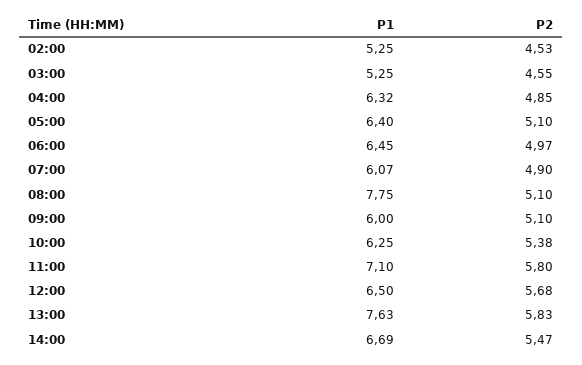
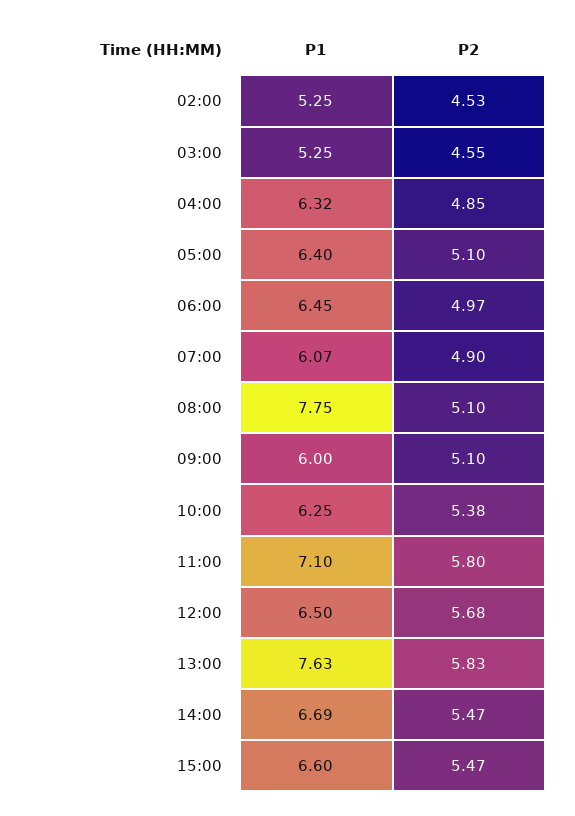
P1, 15:00: none -> 6.6
P2, 15:00: none -> 5.47

